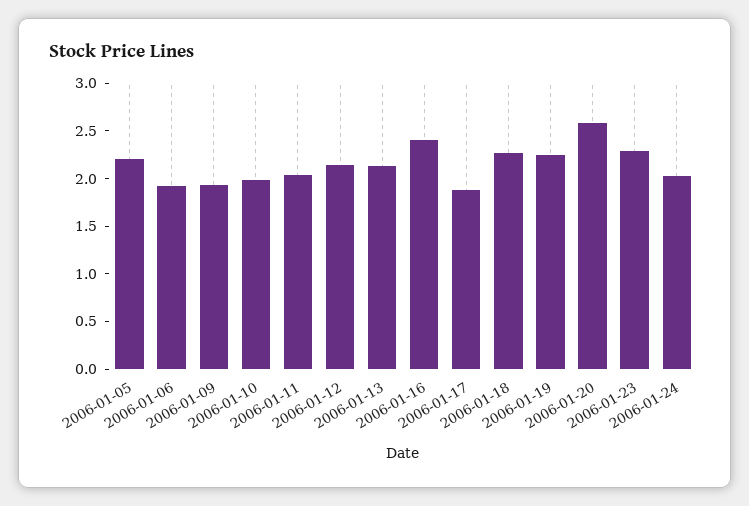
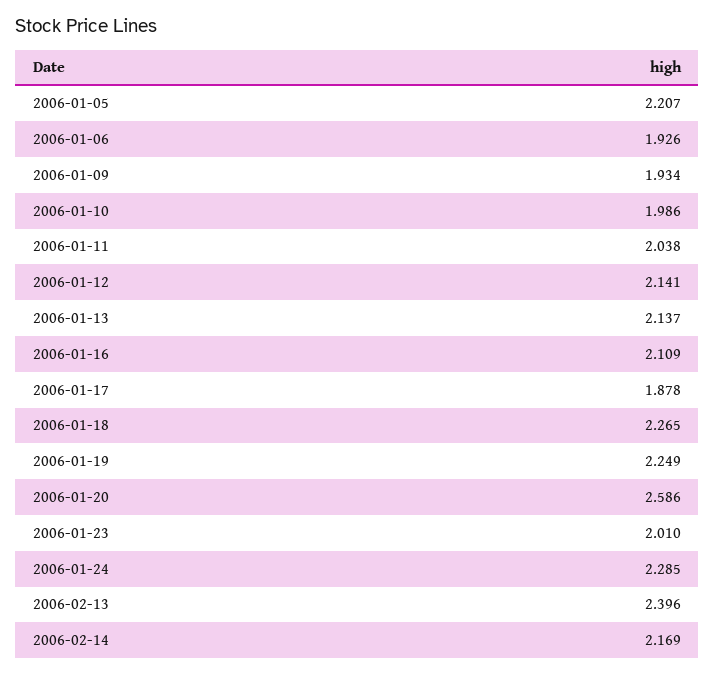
2006-01-16: 2.4 -> 2.109
2006-01-23: 2.3 -> 2.01
2006-01-24: 2 -> 2.285
2006-02-13: none -> 2.396
2006-02-14: none -> 2.169

